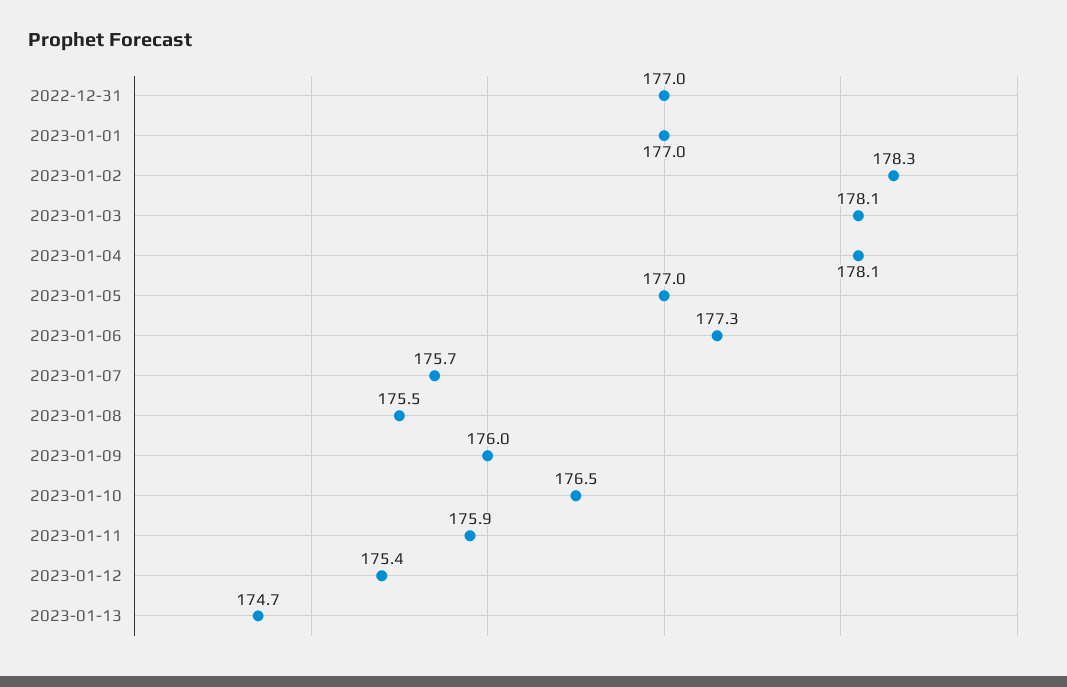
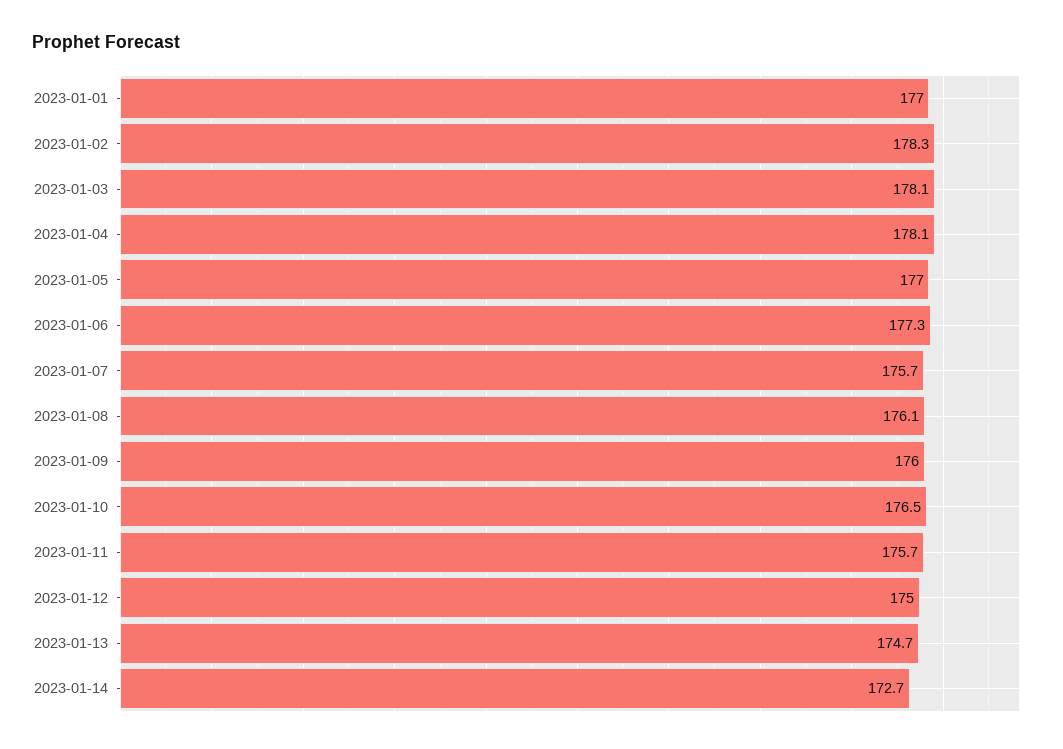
2022-12-31: 177 -> none
2023-01-08: 175.5 -> 176.1
2023-01-11: 175.9 -> 175.7
2023-01-12: 175.4 -> 175
2023-01-14: none -> 172.7

